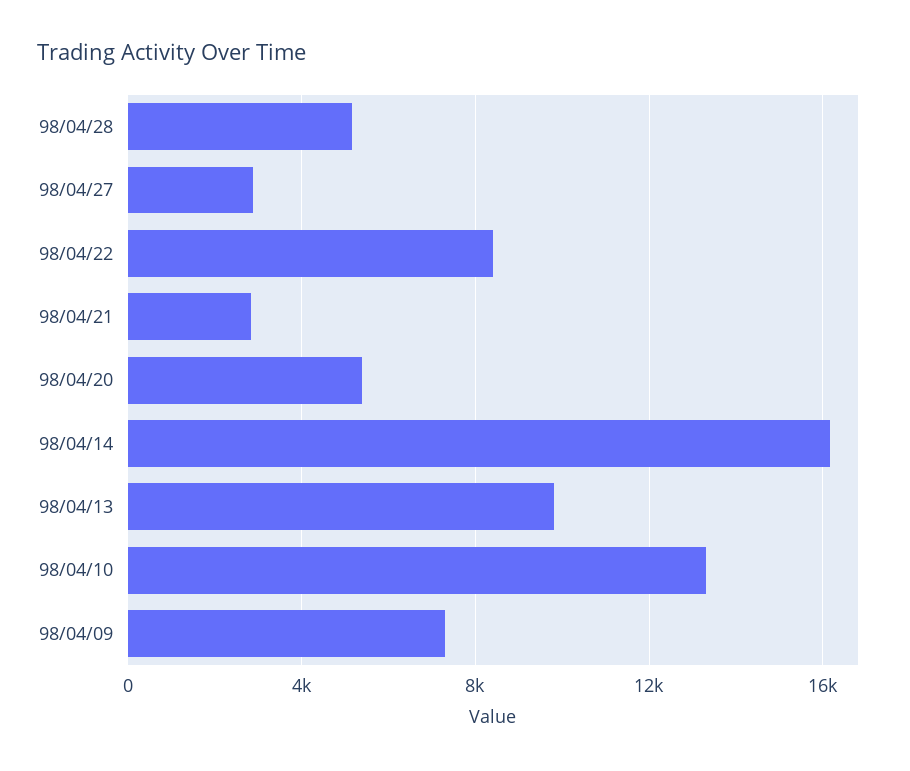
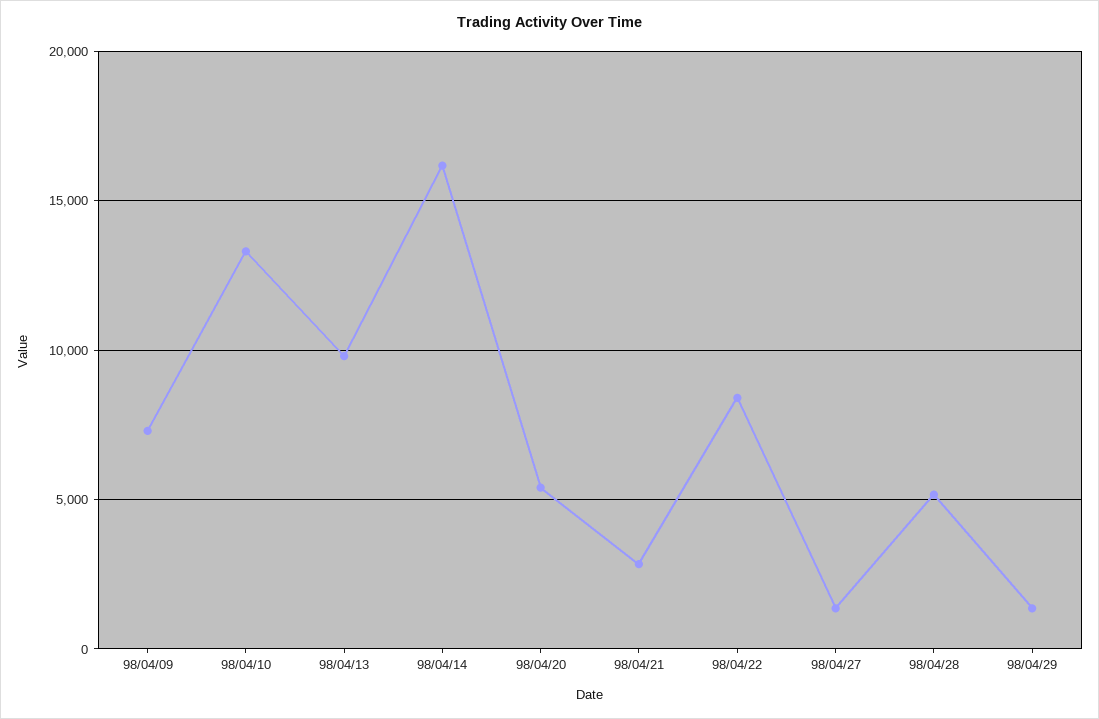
98/04/27: 3000 -> 1500
98/04/29: none -> 1500

